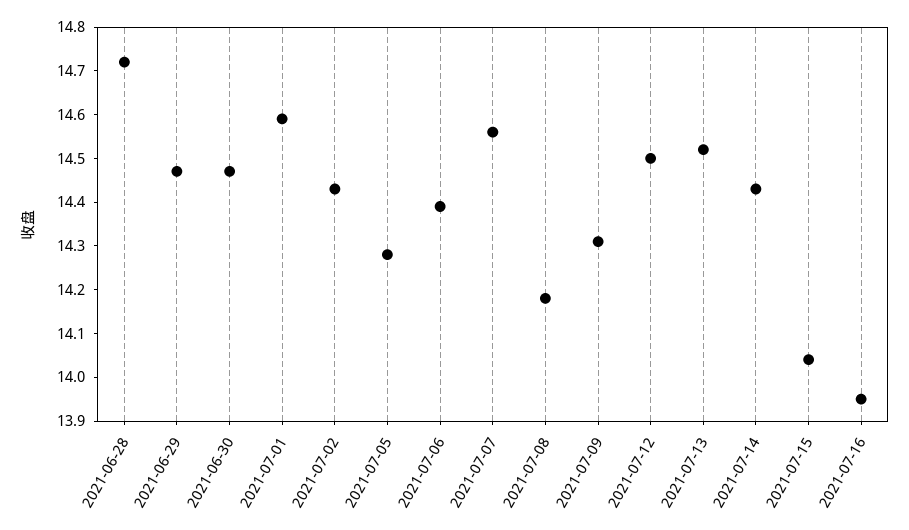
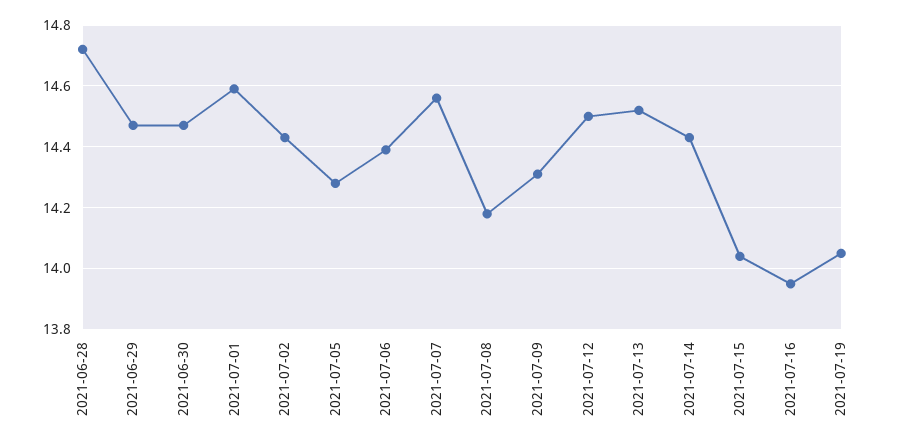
2021-07-19: none -> 14.05

